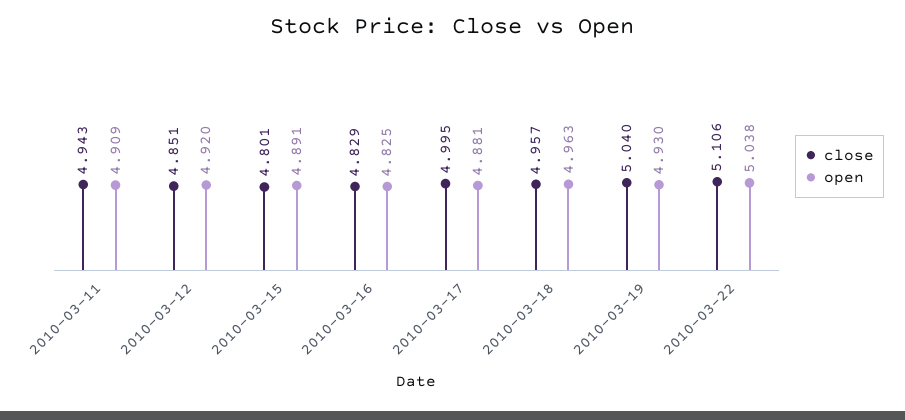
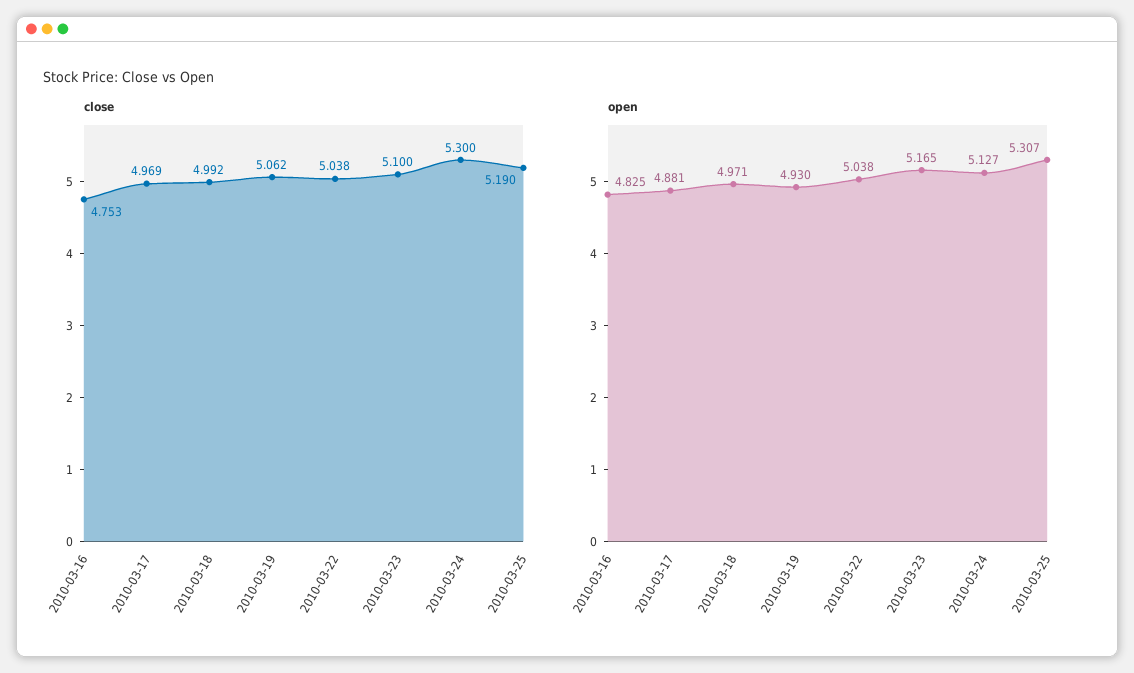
close, 2010-03-11: 4.943 -> none
open, 2010-03-11: 4.909 -> none
close, 2010-03-12: 4.851 -> none
open, 2010-03-12: 4.92 -> none
close, 2010-03-15: 4.801 -> none
open, 2010-03-15: 4.891 -> none
close, 2010-03-16: 4.829 -> 4.753
close, 2010-03-17: 4.995 -> 4.969
close, 2010-03-18: 4.957 -> 4.992
open, 2010-03-18: 4.963 -> 4.971
close, 2010-03-19: 5.04 -> 5.062
close, 2010-03-22: 5.106 -> 5.038
close, 2010-03-23: none -> 5.1
close, 2010-03-24: none -> 5.3
close, 2010-03-25: none -> 5.19
open, 2010-03-23: none -> 5.165
open, 2010-03-24: none -> 5.127
open, 2010-03-25: none -> 5.307

